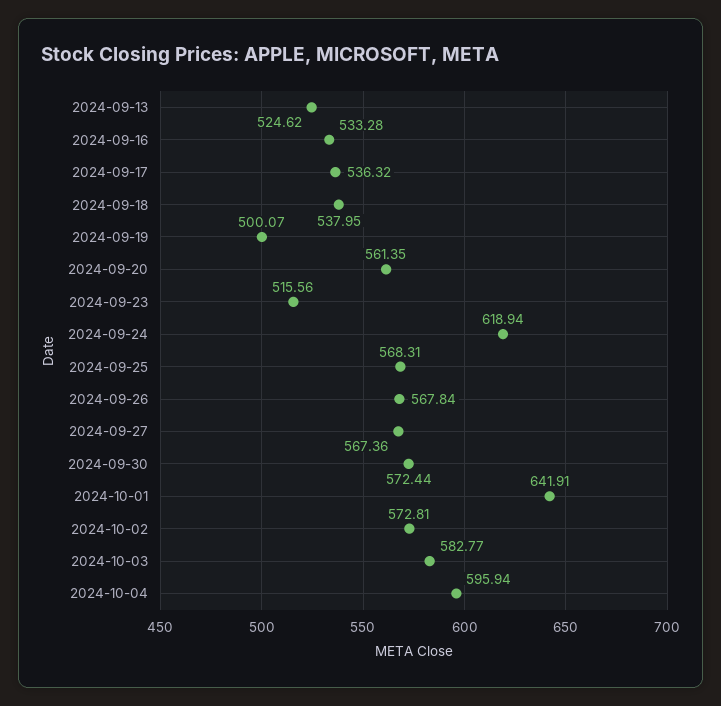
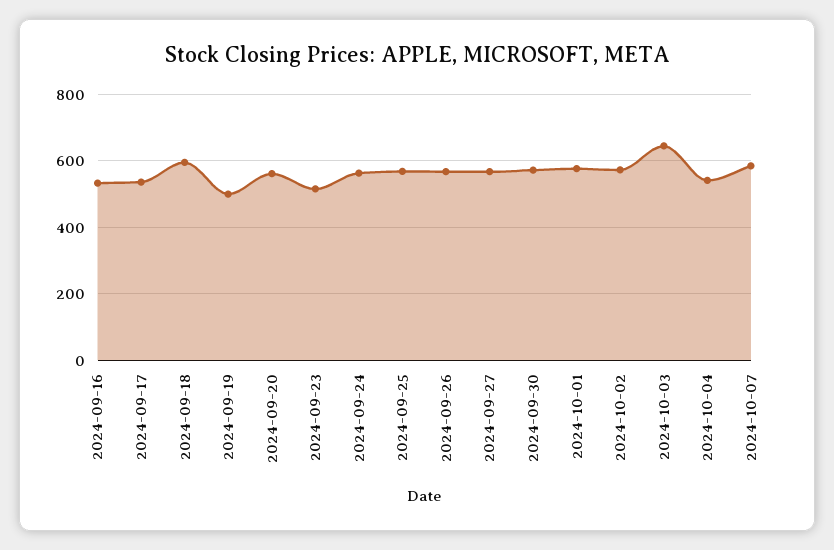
2024-09-13: 524.62 -> none
2024-09-18: 537.95 -> 600
2024-09-24: 618.94 -> 560
2024-10-01: 641.91 -> 580
2024-10-03: 582.77 -> 640
2024-10-04: 595.94 -> 540
2024-10-07: none -> 580

